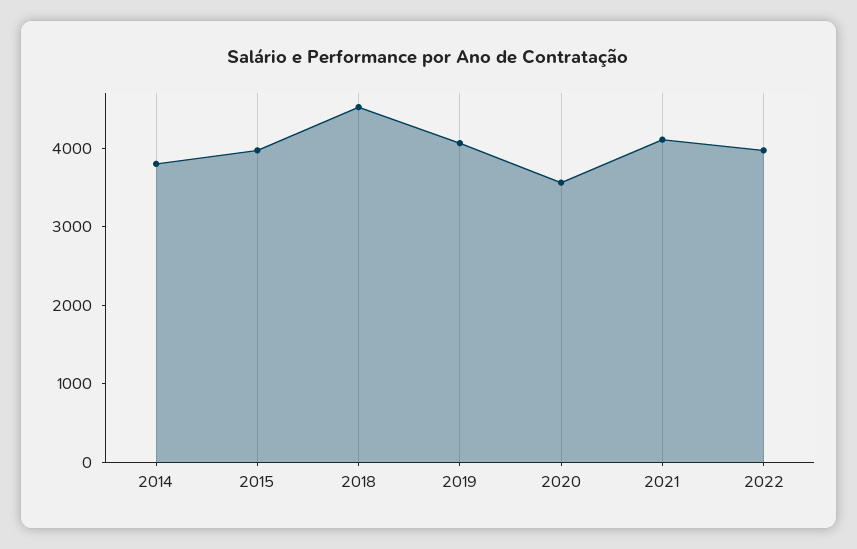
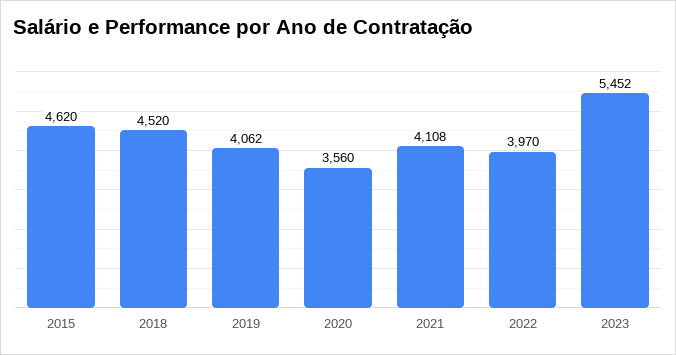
2014: 3800 -> none
2015: 4000 -> 4620
2023: none -> 5452

